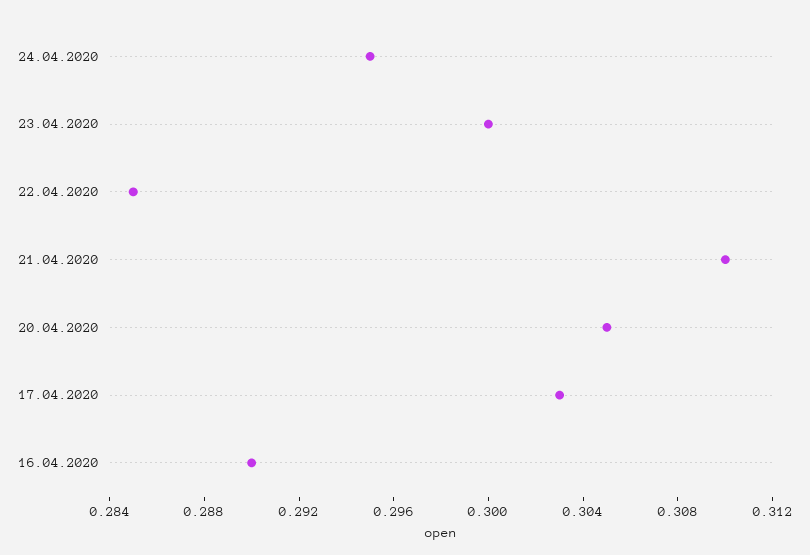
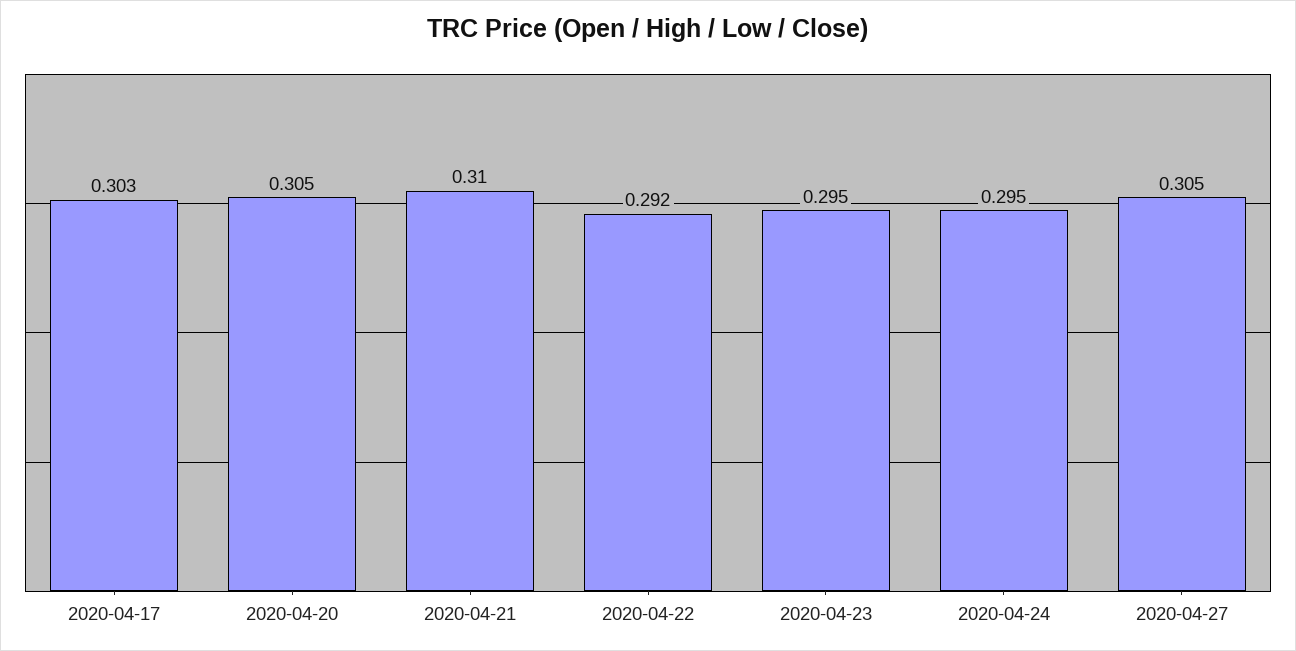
23.04.2020: 0.3 -> 0.295
22.04.2020: 0.285 -> 0.292
16.04.2020: 0.29 -> none
2020-04-27: none -> 0.305

